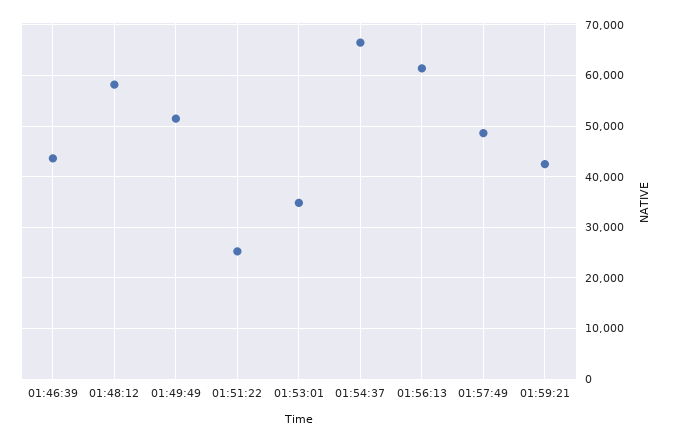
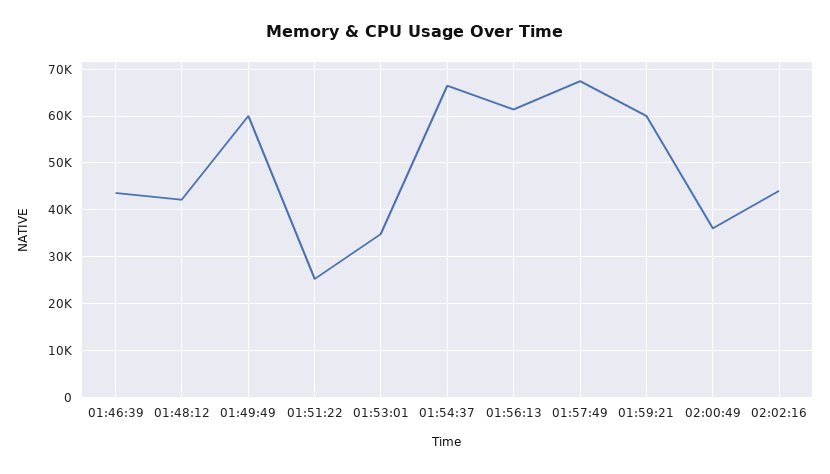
01:48:12: 58000 -> 42000
01:49:49: 52000 -> 60000
01:57:49: 48000 -> 68000
01:59:21: 42000 -> 60000
02:00:49: none -> 36000
02:02:16: none -> 44000

